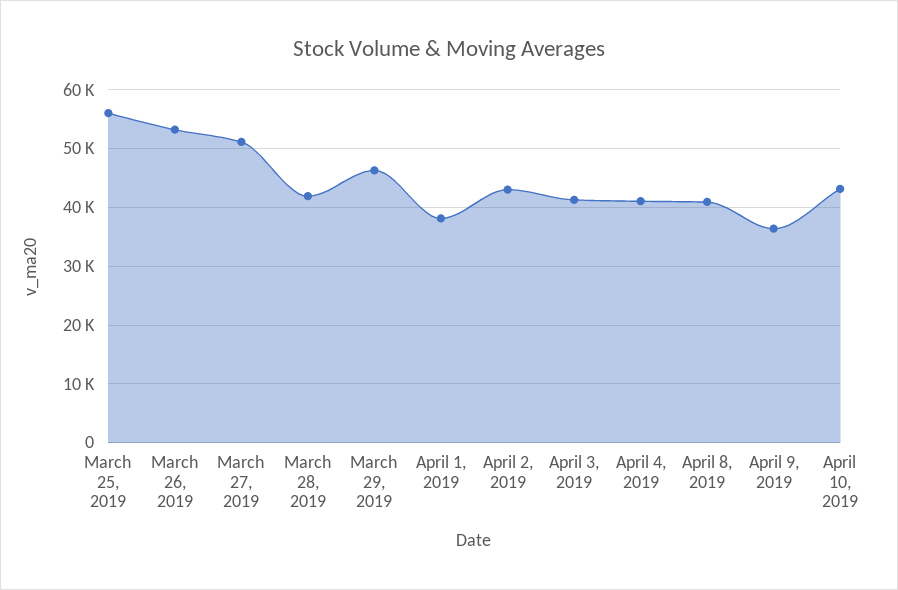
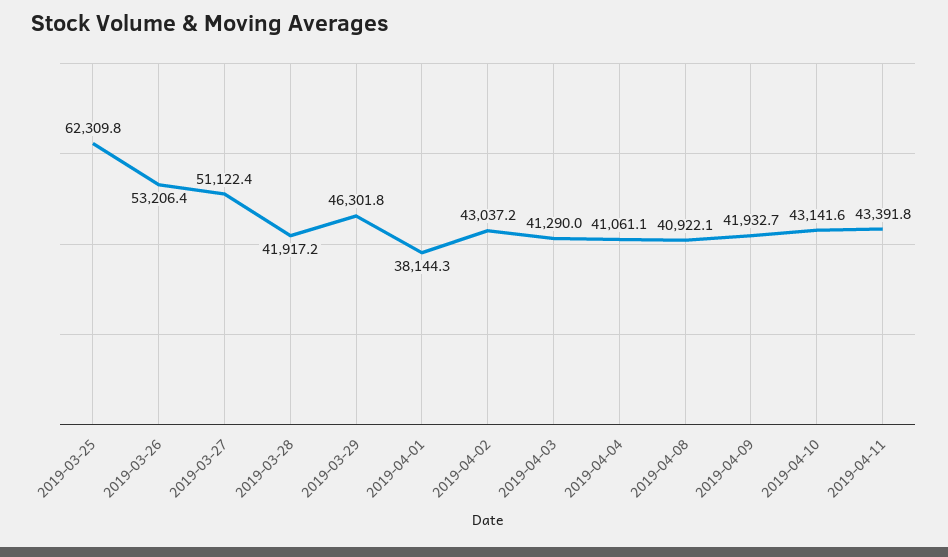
March 25, 2019: 56000 -> 62309.8
April 9, 2019: 36000 -> 41932.7
2019-04-11: none -> 43391.8

